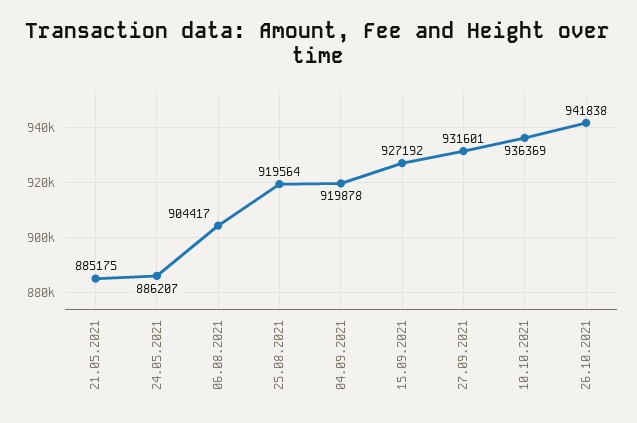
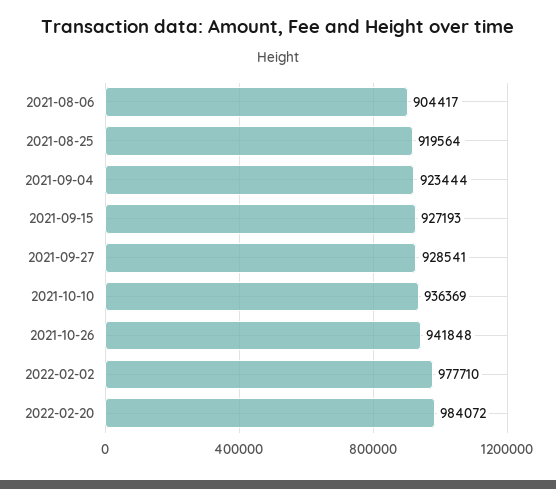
21.05.2021: 885175 -> none
24.05.2021: 886207 -> none
04.09.2021: 919878 -> 923444
15.09.2021: 927192 -> 927193
27.09.2021: 931601 -> 928541
26.10.2021: 941838 -> 941848
2022-02-02: none -> 977710
2022-02-20: none -> 984072

